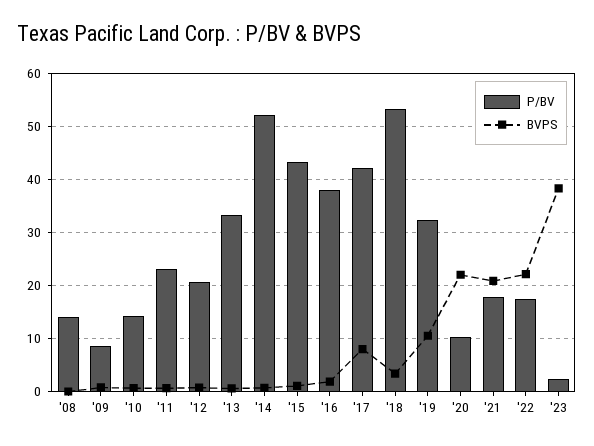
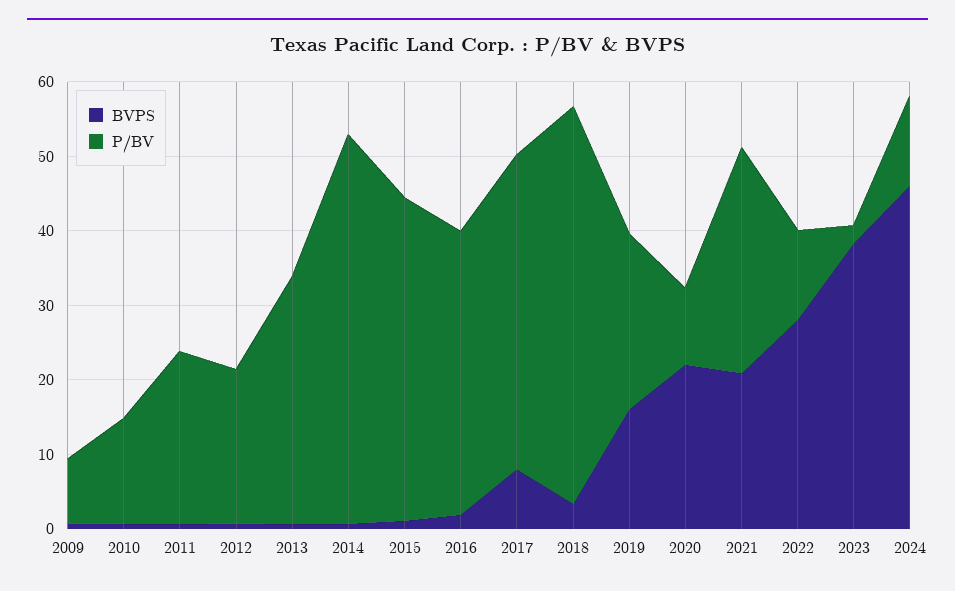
P/BV, '08: 14 -> none
BVPS, '08: 0 -> none
P/BV, '19: 32 -> 24
BVPS, '19: 10 -> 16
P/BV, '21: 18 -> 30
P/BV, '22: 18 -> 12
BVPS, '22: 22 -> 28
BVPS, 2024: none -> 46
P/BV, 2024: none -> 12

